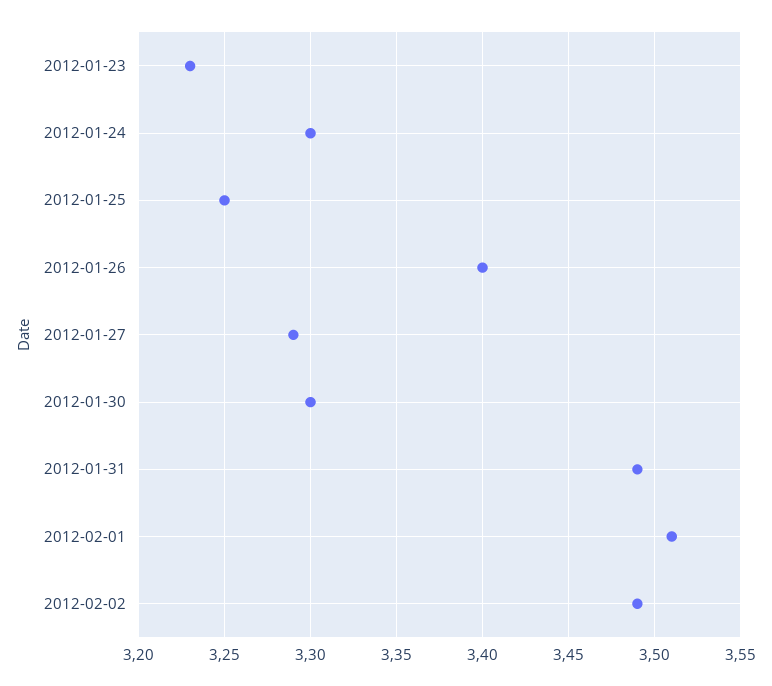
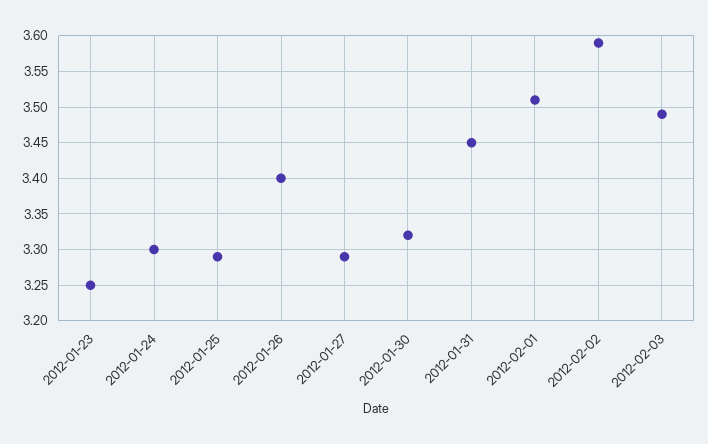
2012-01-23: 3.23 -> 3.25
2012-01-25: 3.25 -> 3.29
2012-01-30: 3.3 -> 3.32
2012-01-31: 3.49 -> 3.45
2012-02-02: 3.49 -> 3.59
2012-02-03: none -> 3.49

